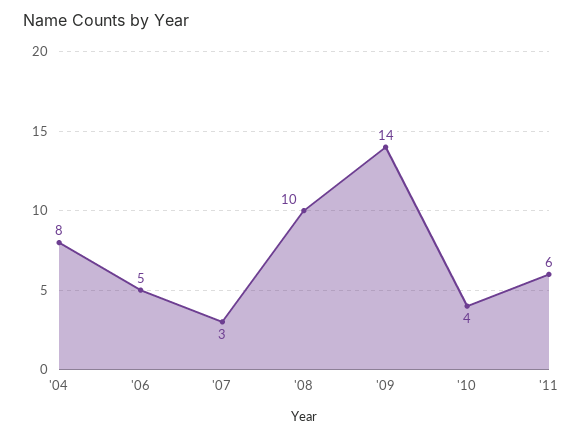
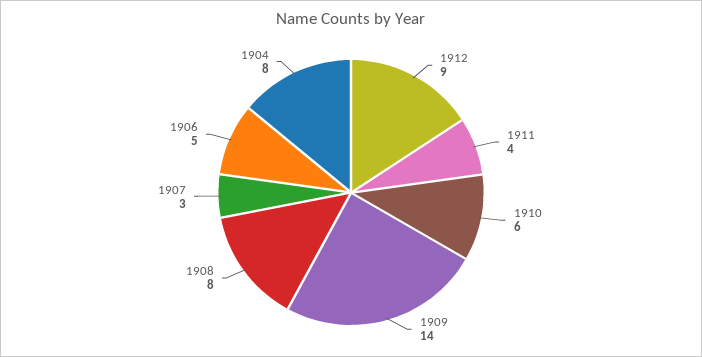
'08: 10 -> 8
'10: 4 -> 6
'11: 6 -> 4
1912: none -> 9

